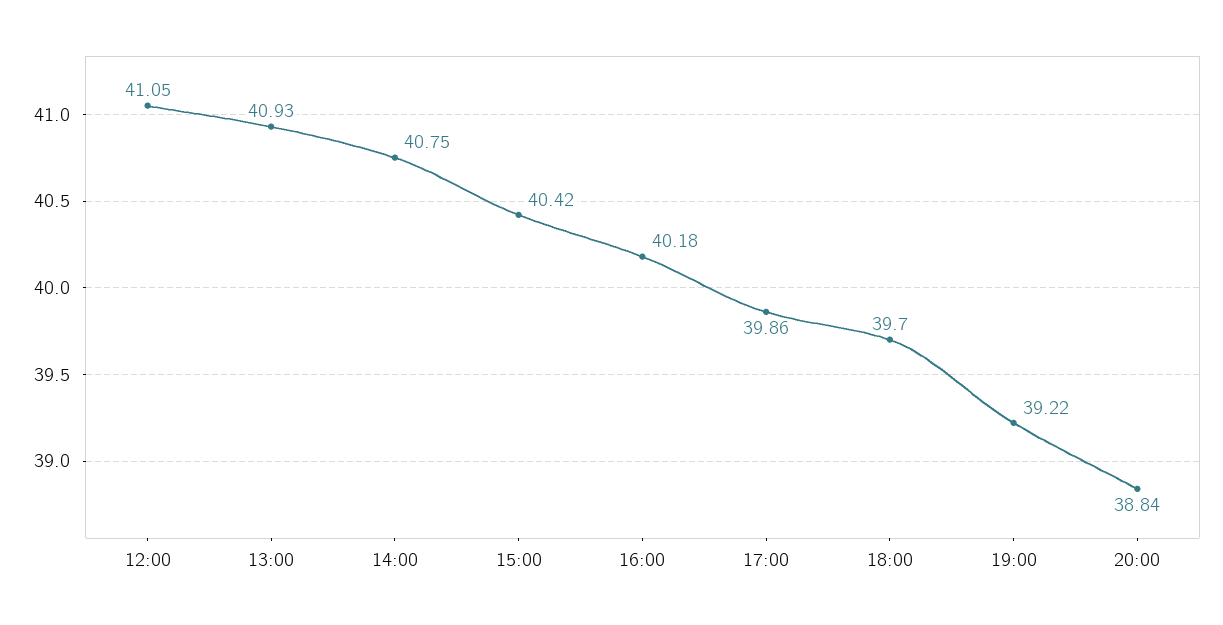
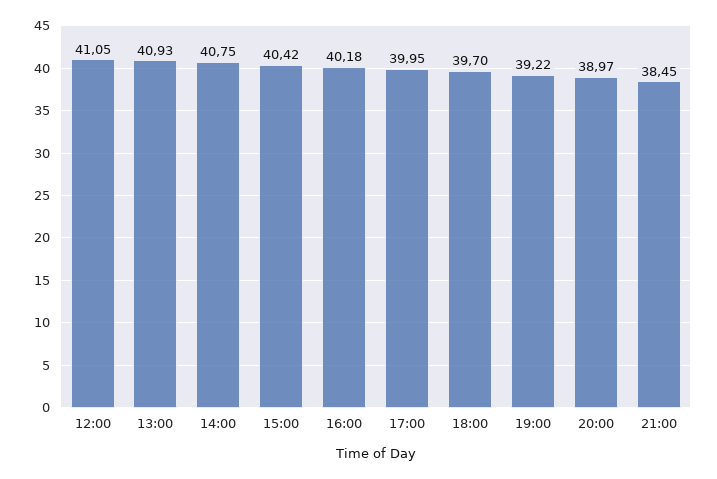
17:00: 39.86 -> 39.95
20:00: 38.84 -> 38.97
21:00: none -> 38.45

